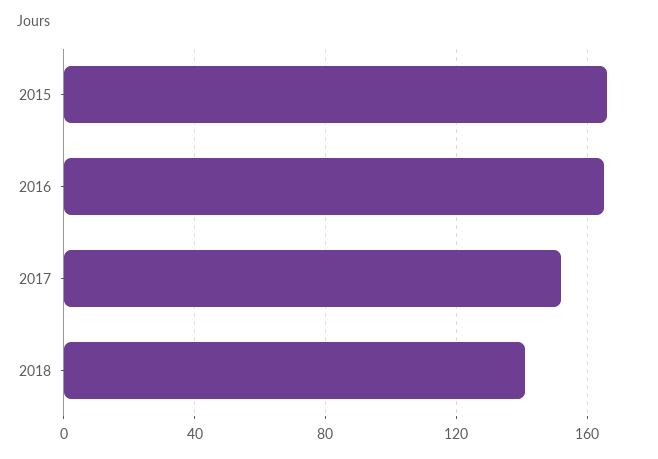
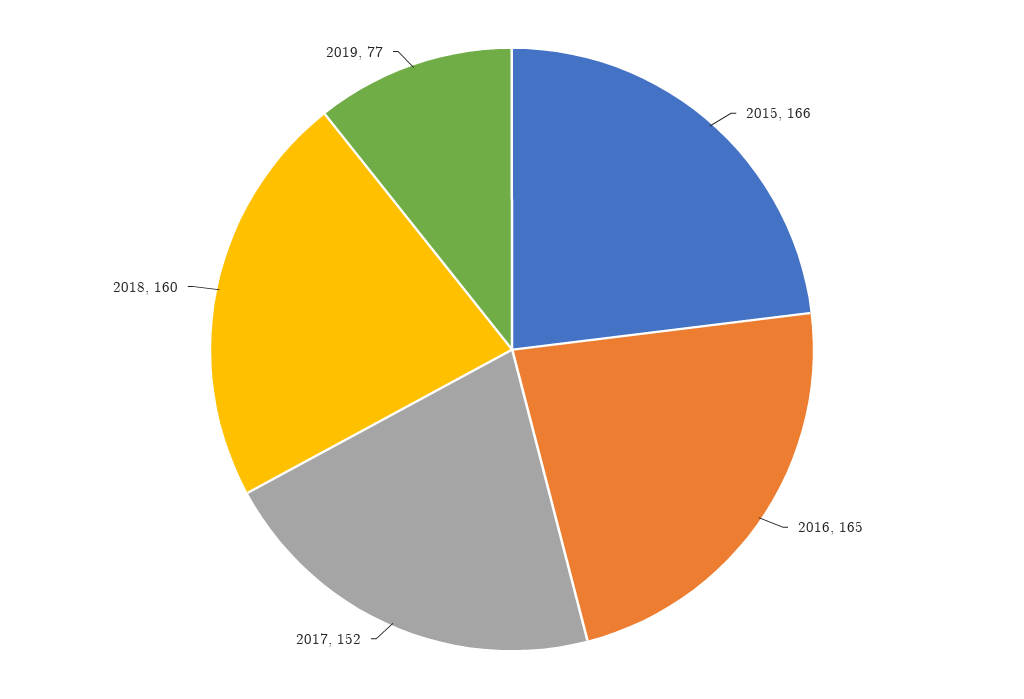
2018: 140 -> 160
2019: none -> 77

